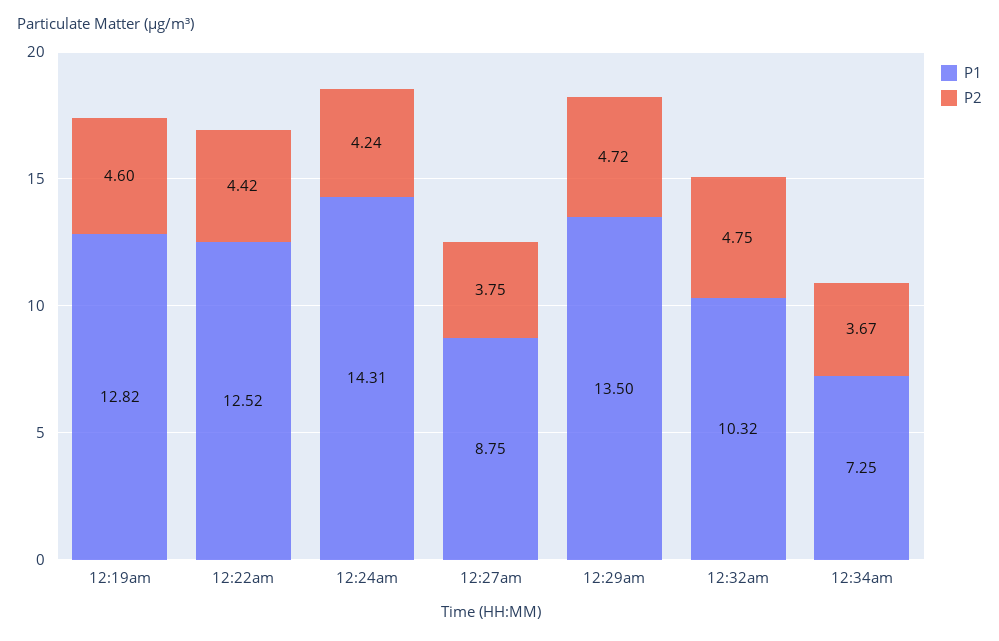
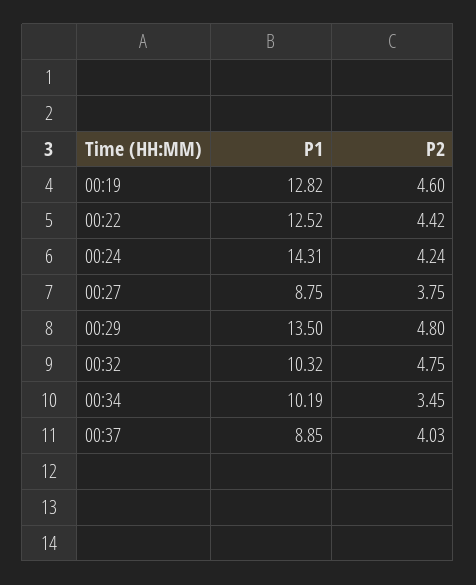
P2, 12:29am: 4.72 -> 4.8
P1, 12:34am: 7.25 -> 10.19
P2, 12:34am: 3.67 -> 3.45
P1, 00:37: none -> 8.85
P2, 00:37: none -> 4.03

